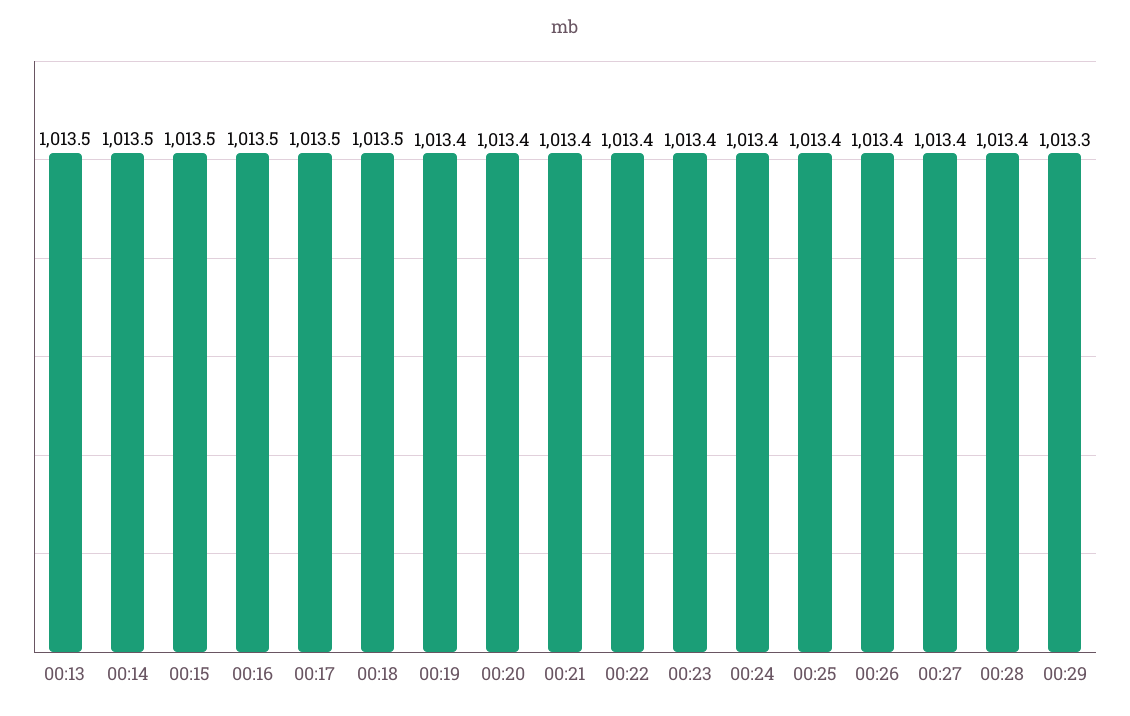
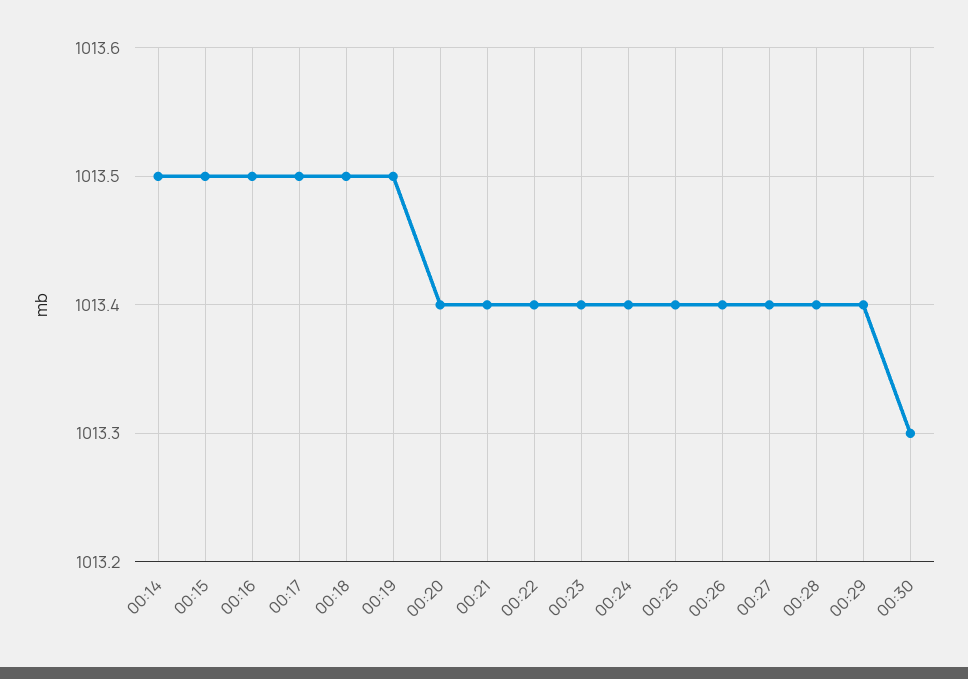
00:13: 1013.5 -> none
00:19: 1013.4 -> 1013.5
00:29: 1013.3 -> 1013.4
00:30: none -> 1013.3

